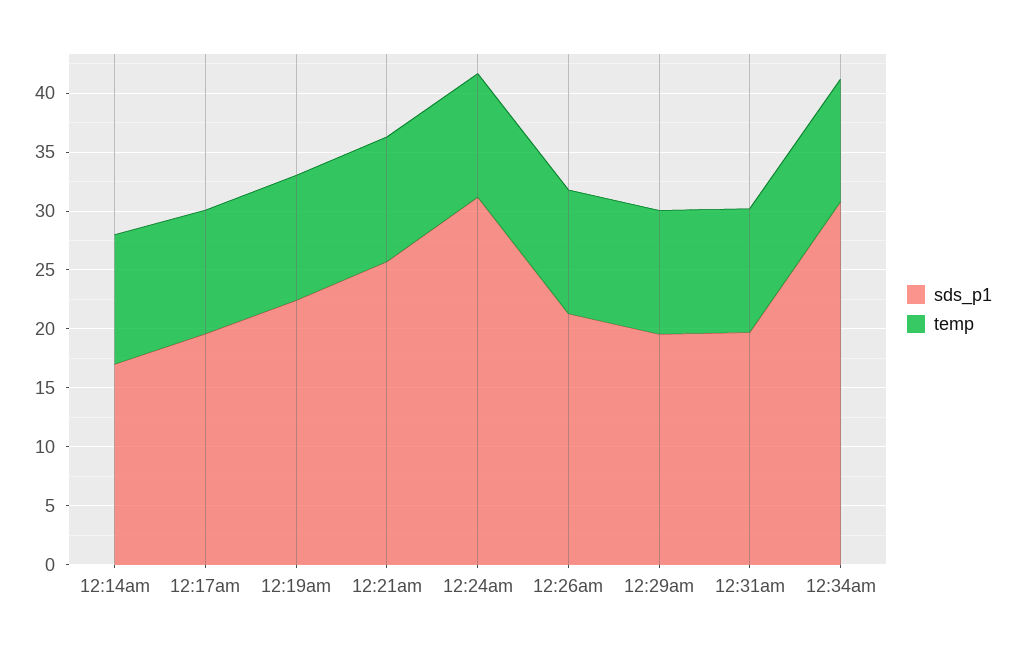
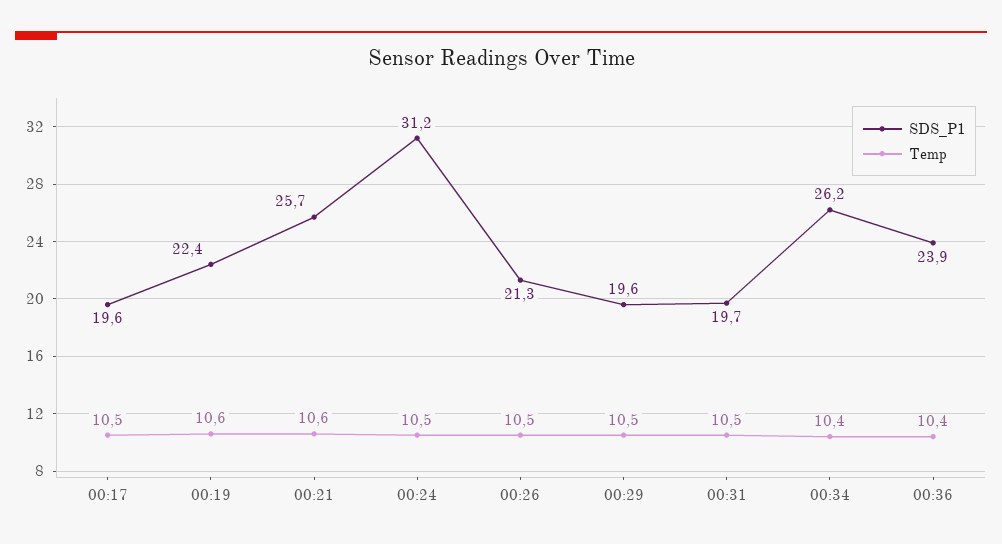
sds_p1, 12:14am: 17 -> none
temp, 12:14am: 11 -> none
sds_p1, 12:34am: 31 -> 26.2
sds_p1, 00:36: none -> 23.9
temp, 00:36: none -> 10.4

